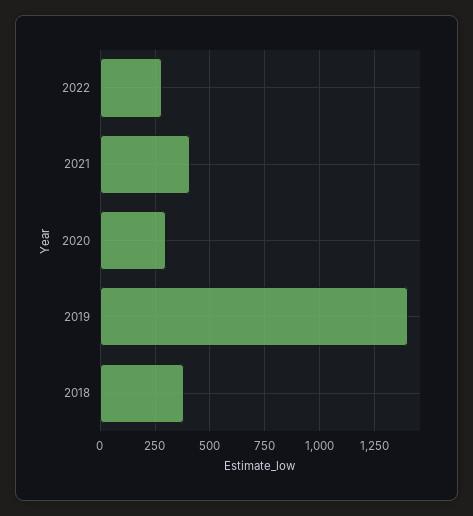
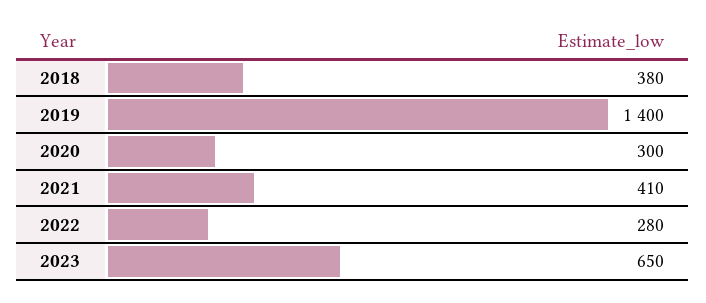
2023: none -> 650

